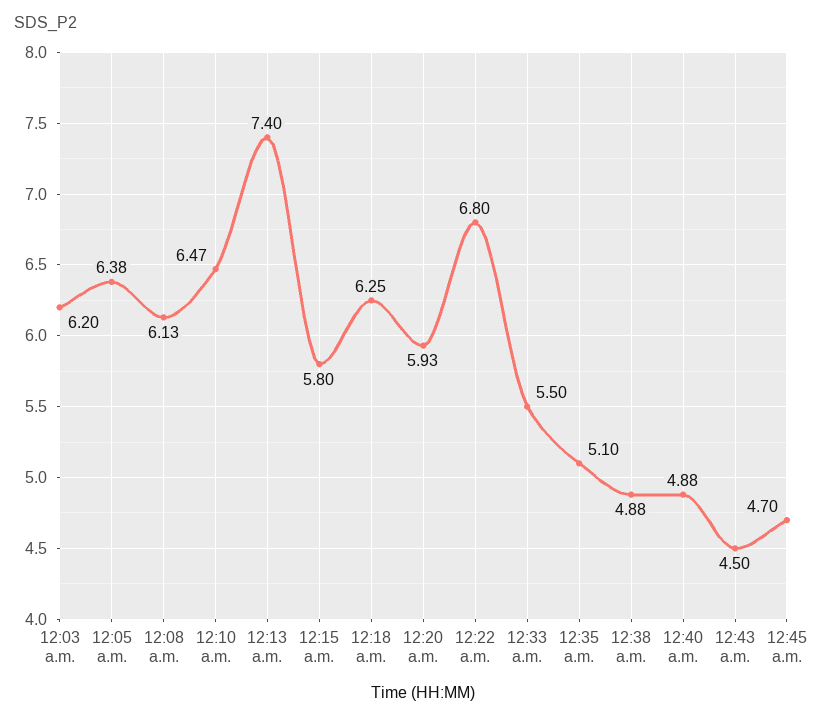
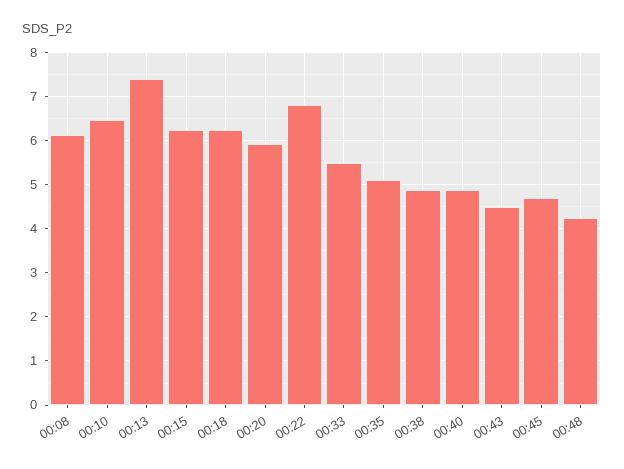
12:03 a.m.: 6.2 -> none
12:05 a.m.: 6.38 -> none
12:15 a.m.: 5.8 -> 6.2
00:48: none -> 4.2

